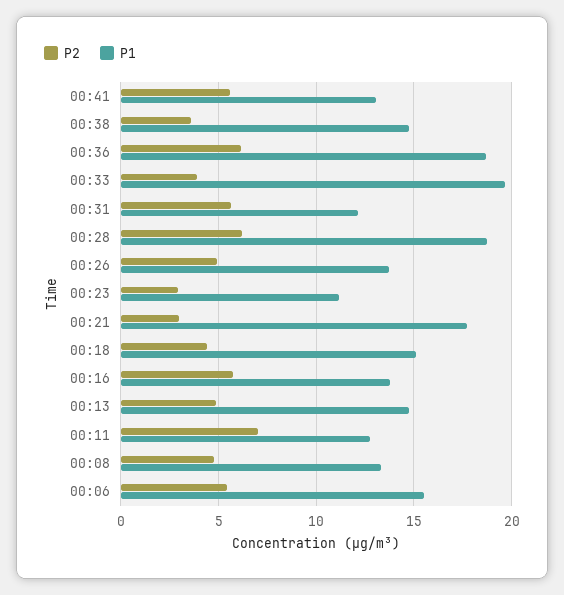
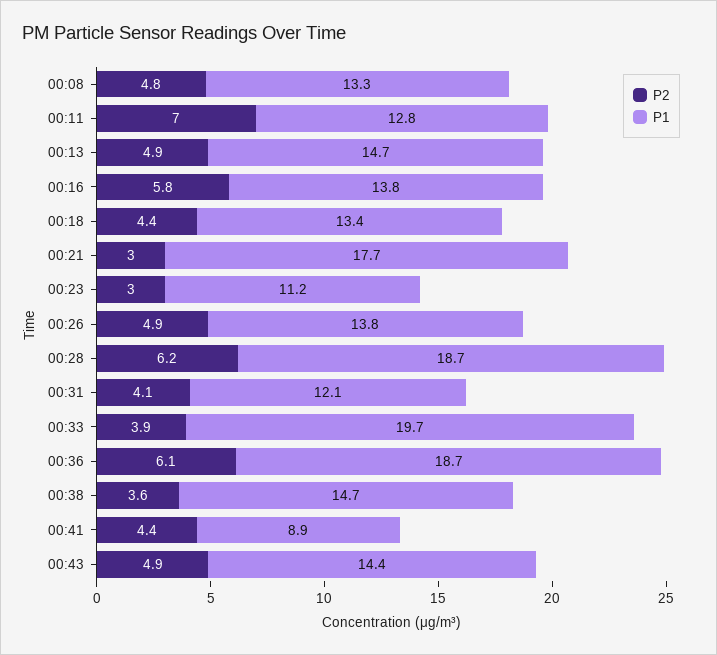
P2, 00:41: 5.5 -> 4.4
P1, 00:41: 13 -> 8.9
P2, 00:31: 5.5 -> 4.1
P1, 00:18: 15 -> 13.4
P2, 00:06: 5.5 -> none
P1, 00:06: 15.5 -> none
P2, 00:43: none -> 4.9
P1, 00:43: none -> 14.4

